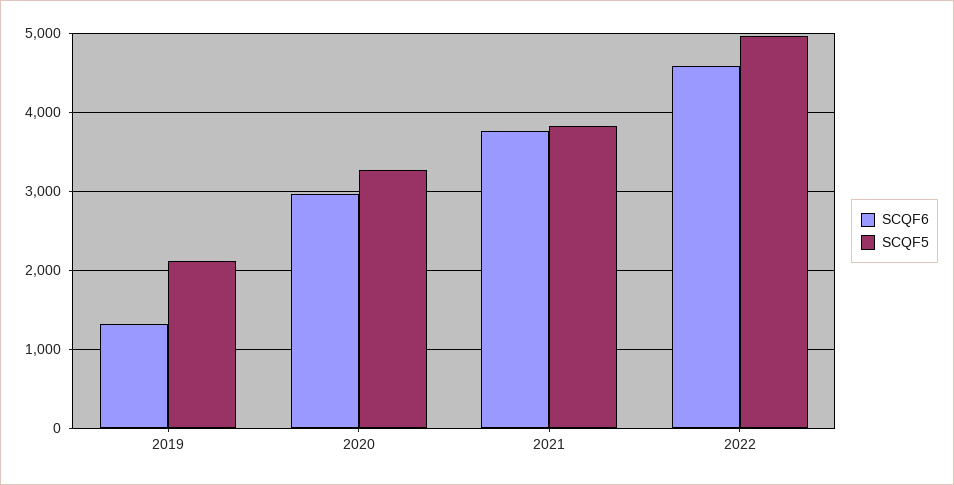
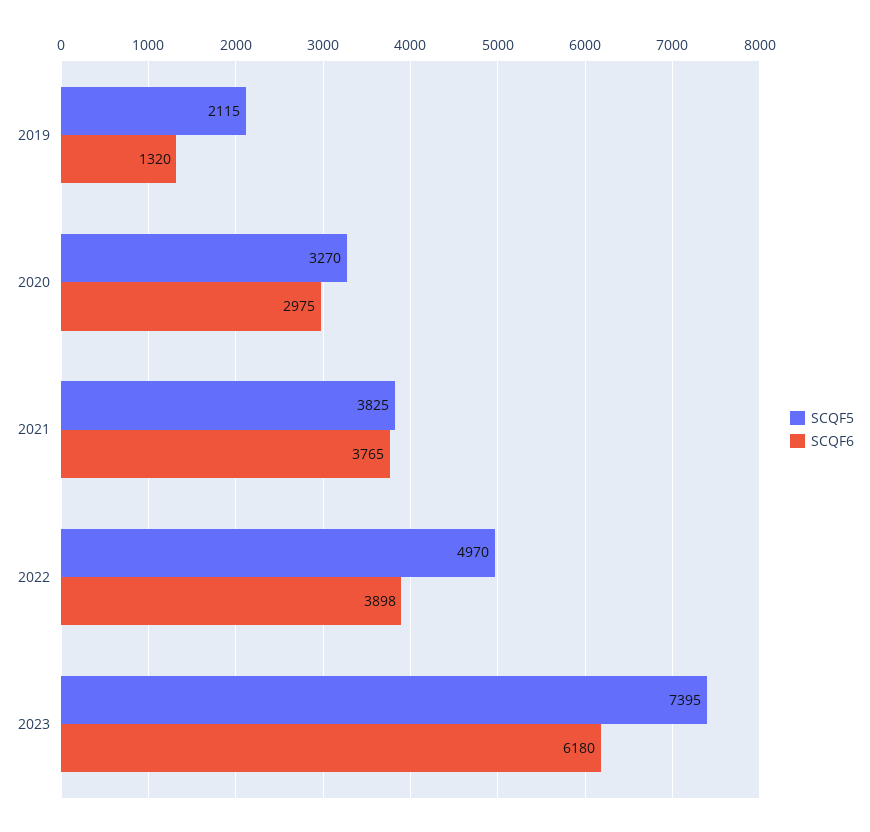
SCQF6, 2022: 4600 -> 3898
SCQF5, 2023: none -> 7395
SCQF6, 2023: none -> 6180

